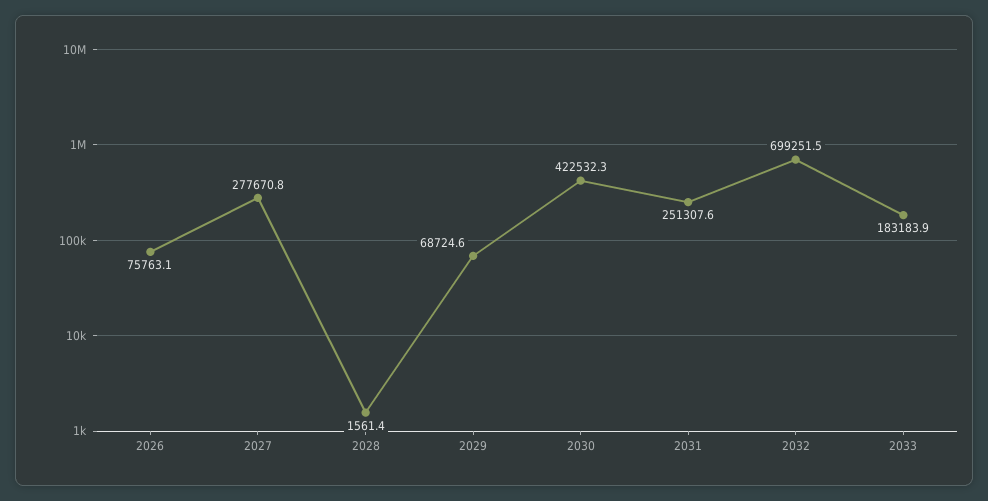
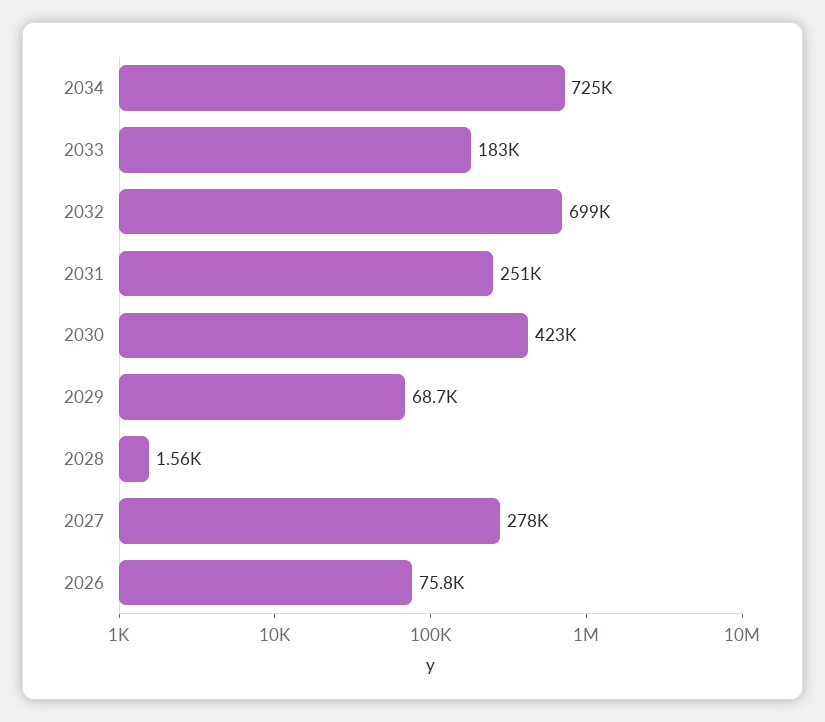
2034: none -> 725000

